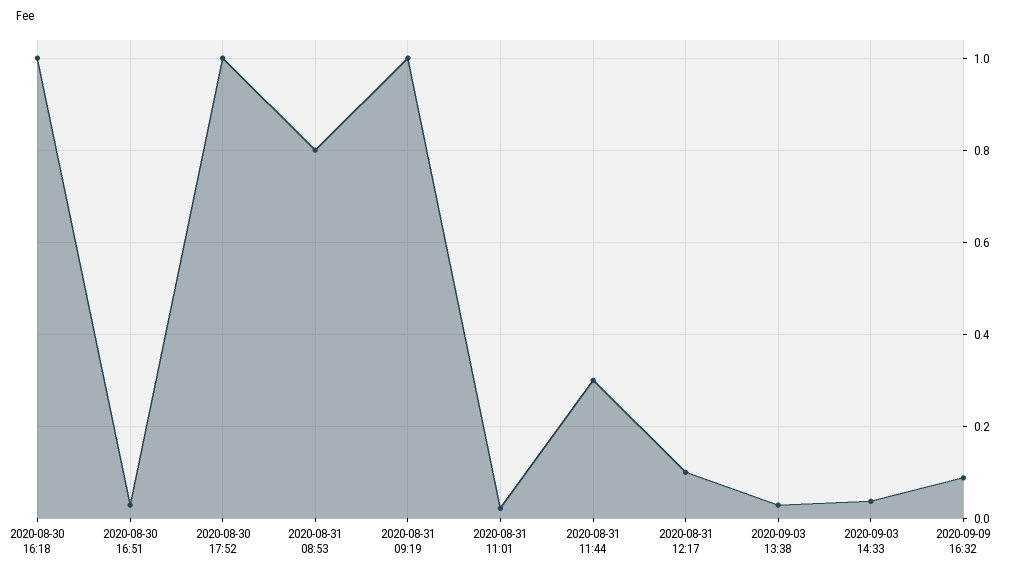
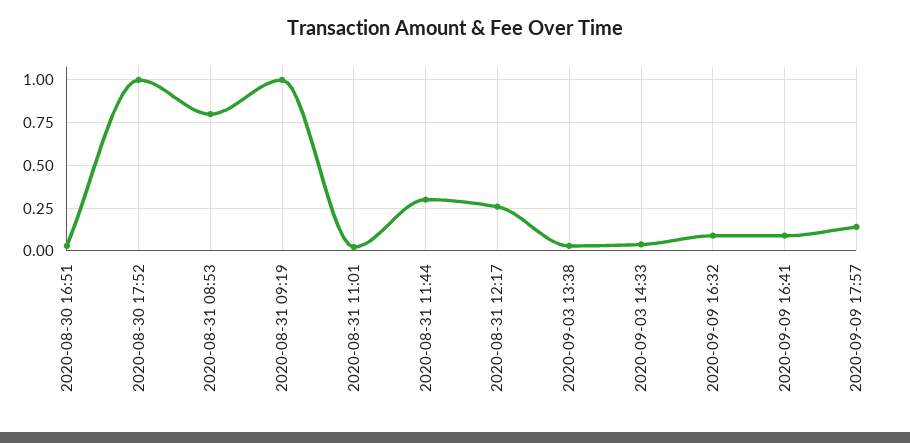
2020-08-30 16:18: 1 -> none
2020-08-31 12:17: 0.1 -> 0.25
2020-09-09 16:41: none -> 0.1
2020-09-09 17:57: none -> 0.15

